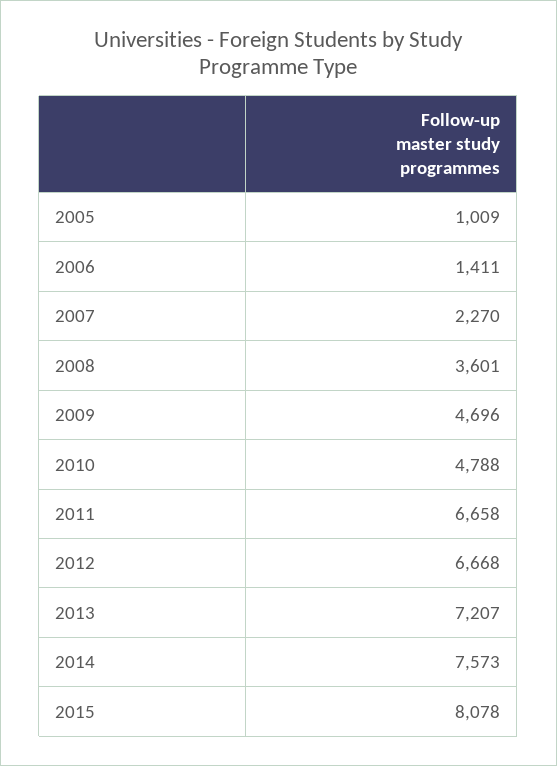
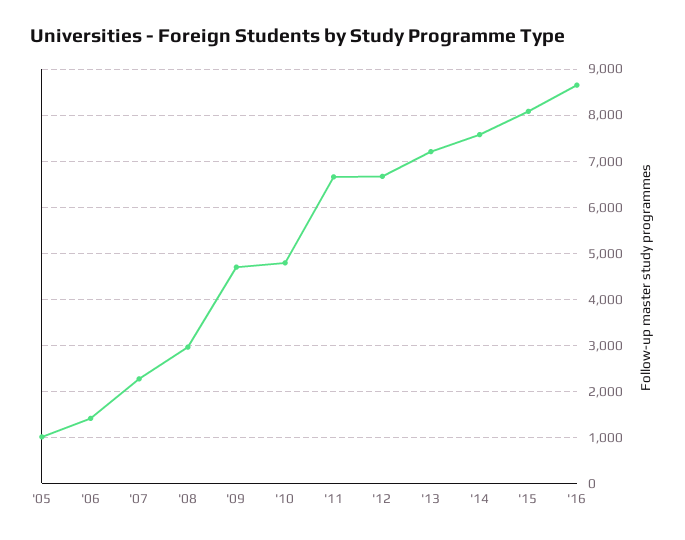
2008: 3601 -> 3000
'16: none -> 8600

